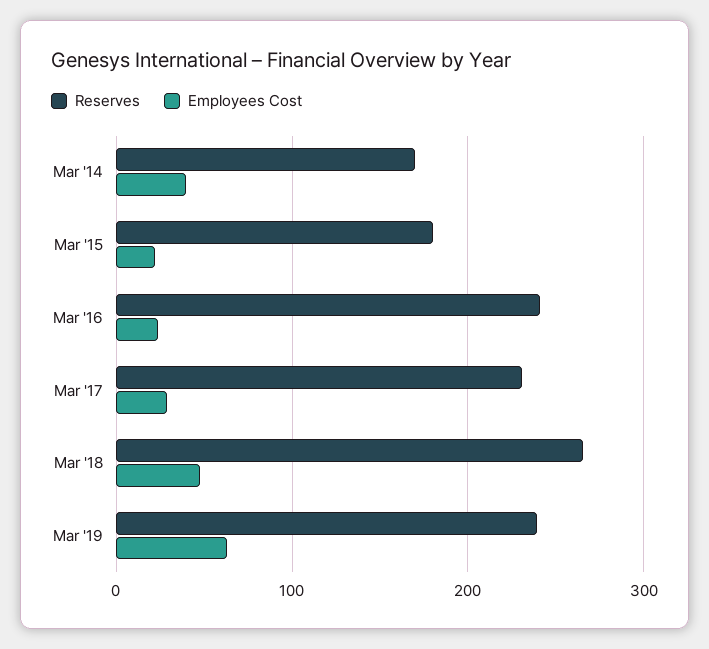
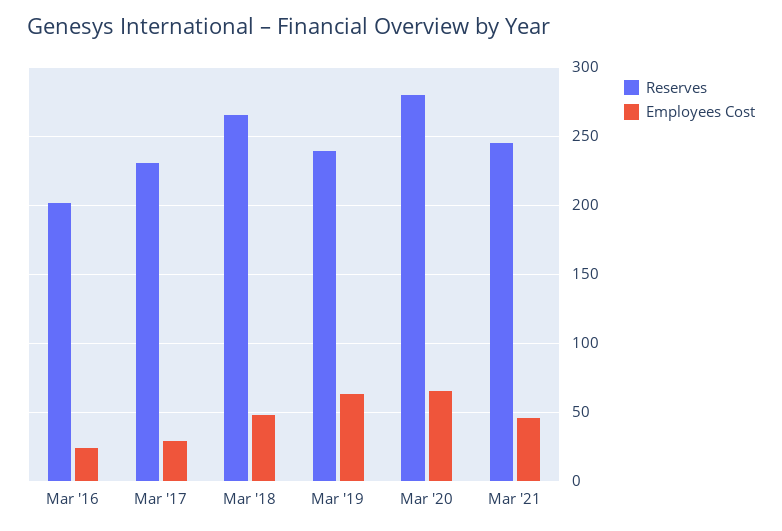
Reserves, Mar '14: 170 -> none
Employees Cost, Mar '14: 40 -> none
Reserves, Mar '15: 180 -> none
Employees Cost, Mar '15: 20 -> none
Reserves, Mar '16: 240 -> 200
Reserves, Mar '20: none -> 280
Employees Cost, Mar '20: none -> 65
Reserves, Mar '21: none -> 245
Employees Cost, Mar '21: none -> 45

